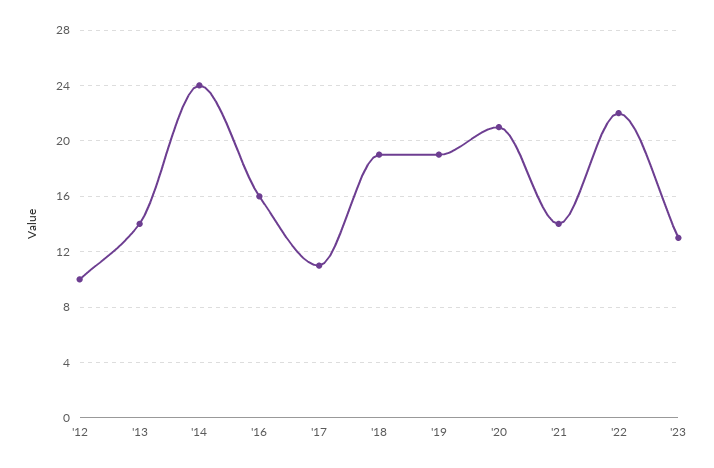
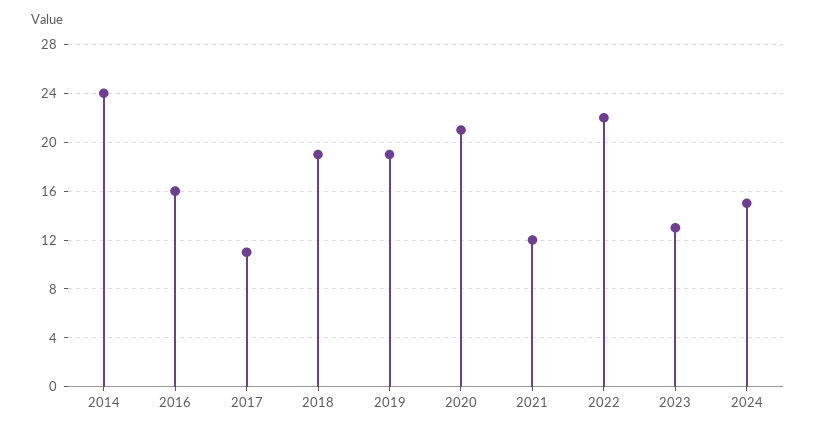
'12: 10 -> none
'13: 14 -> none
'21: 14 -> 12
2024: none -> 15

